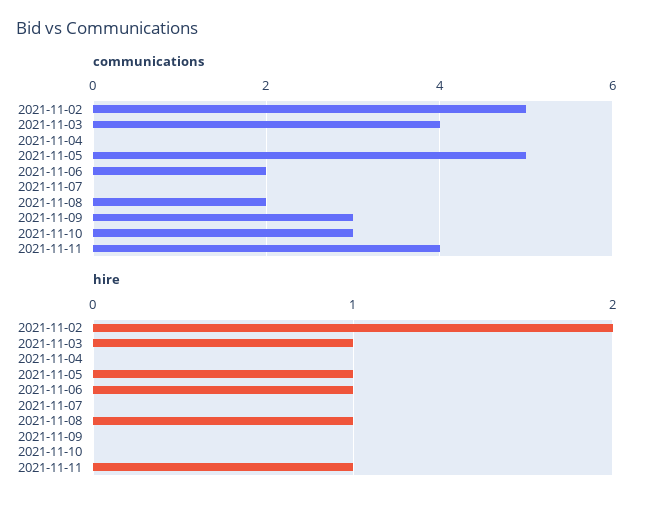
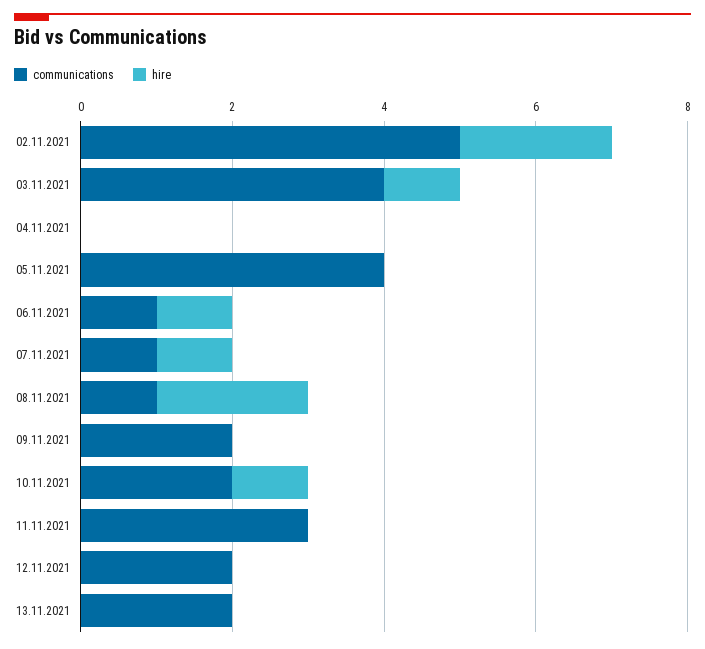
communications, 2021-11-05: 5 -> 4
communications, 2021-11-06: 2 -> 1
communications, 2021-11-07: 0 -> 1
communications, 2021-11-08: 2 -> 1
communications, 2021-11-09: 3 -> 2
communications, 2021-11-10: 3 -> 2
communications, 2021-11-11: 4 -> 3
hire, 2021-11-05: 1 -> 0
hire, 2021-11-07: 0 -> 1
hire, 2021-11-08: 1 -> 2
hire, 2021-11-10: 0 -> 1
hire, 2021-11-11: 1 -> 0
communications, 12.11.2021: none -> 2
hire, 12.11.2021: none -> 0
communications, 13.11.2021: none -> 2
hire, 13.11.2021: none -> 0

